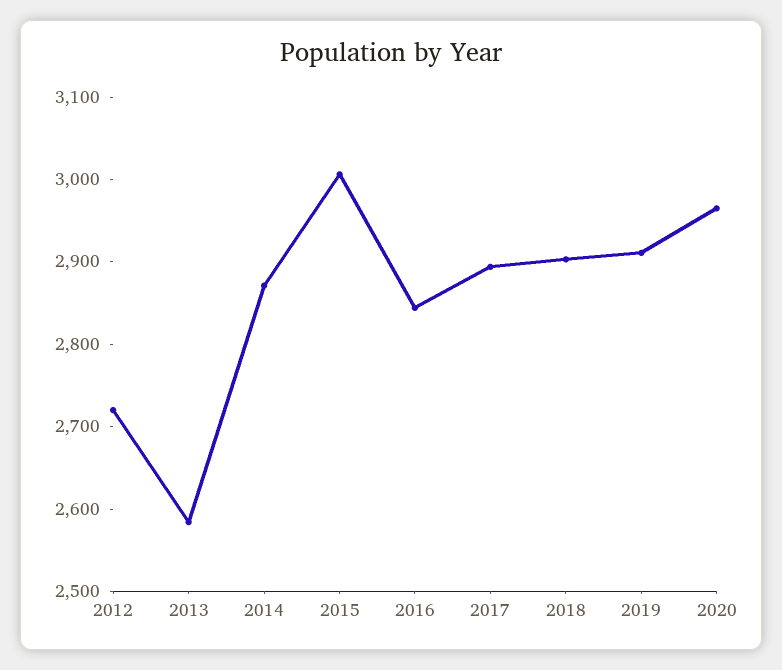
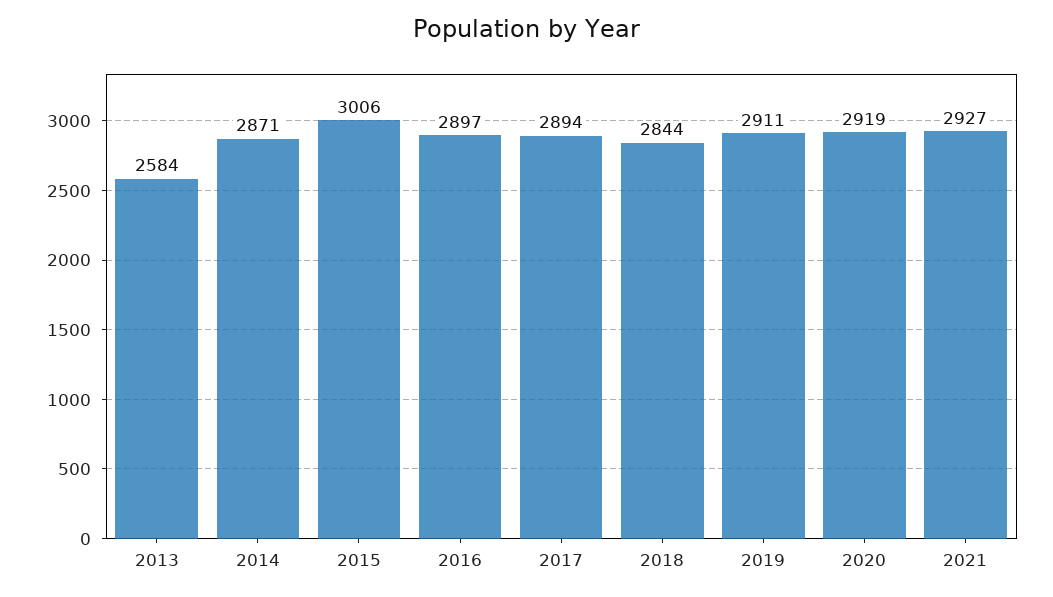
2012: 2720 -> none
2016: 2840 -> 2897
2018: 2900 -> 2844
2020: 2960 -> 2919
2021: none -> 2927

